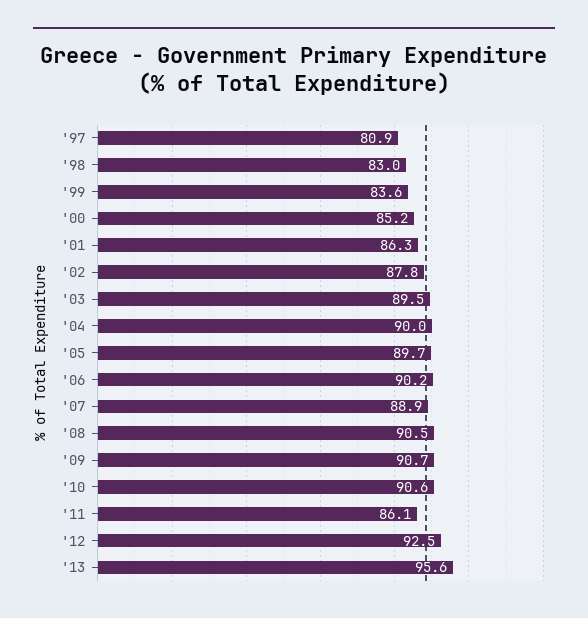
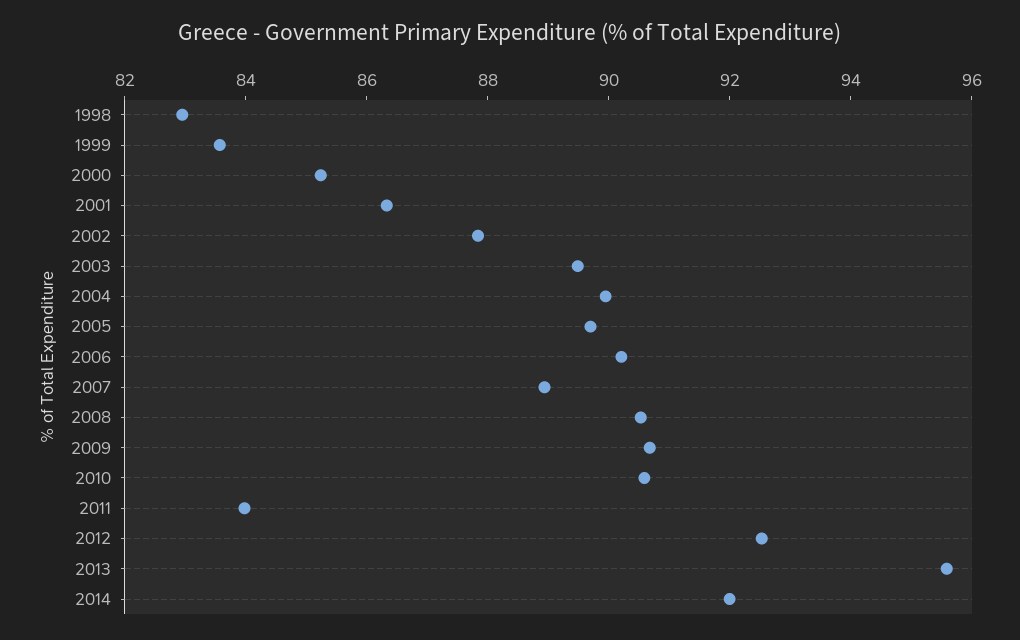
'97: 80.9 -> none
'11: 86.1 -> 84
2014: none -> 92

